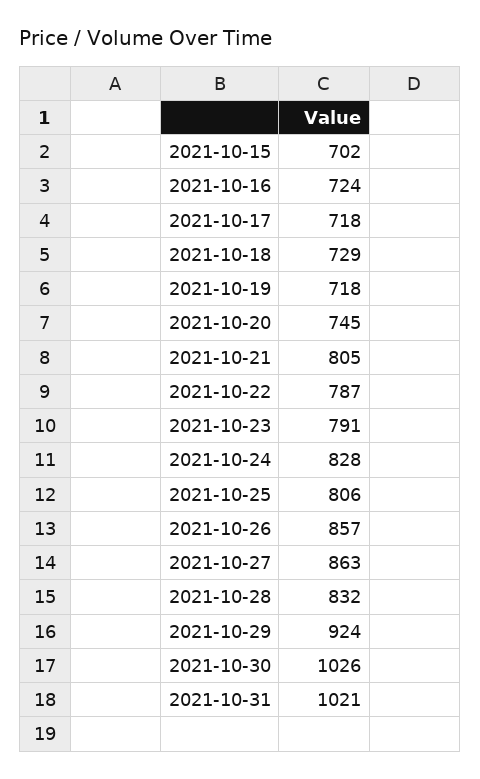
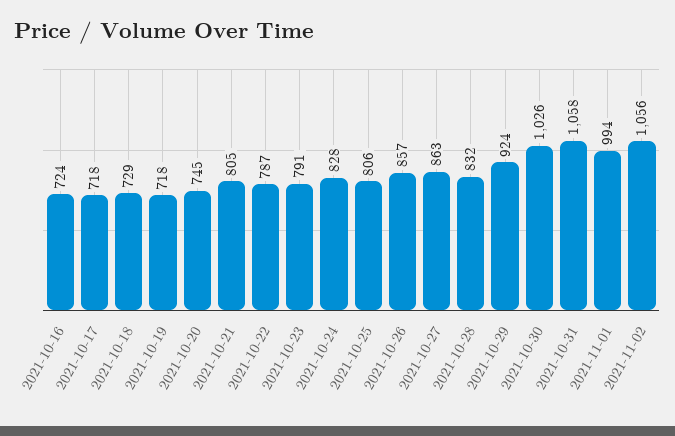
2021-10-15: 702 -> none
2021-10-31: 1021 -> 1058
2021-11-01: none -> 994
2021-11-02: none -> 1056

